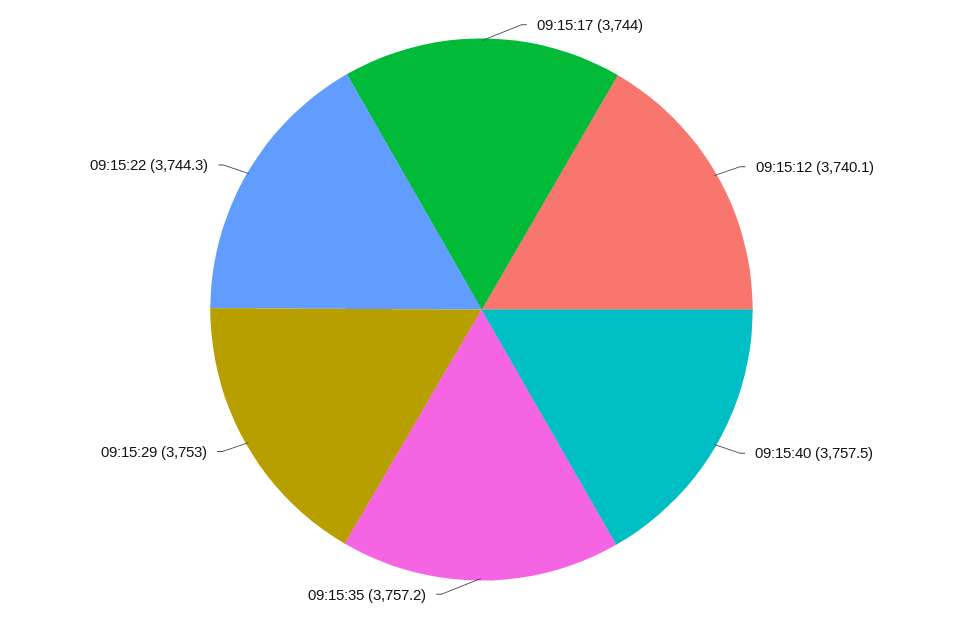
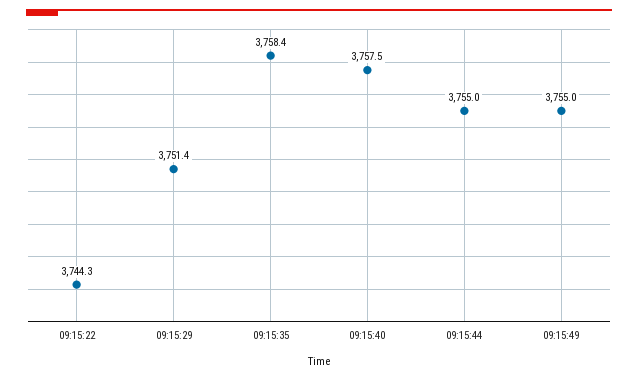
09:15:17: 3744 -> none
09:15:12: 3740.1 -> none
09:15:35: 3757.2 -> 3758.4
09:15:29: 3753 -> 3751.4
09:15:44: none -> 3755
09:15:49: none -> 3755

